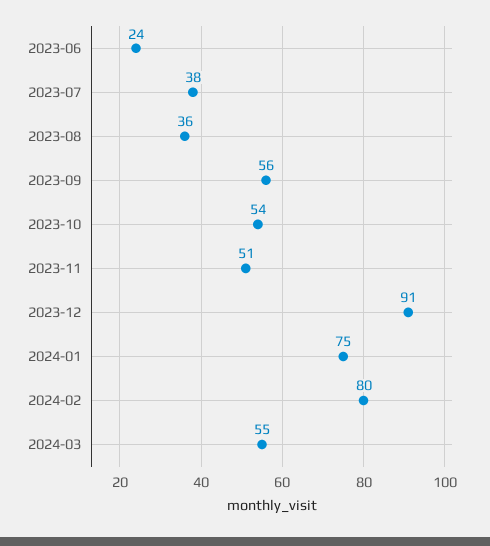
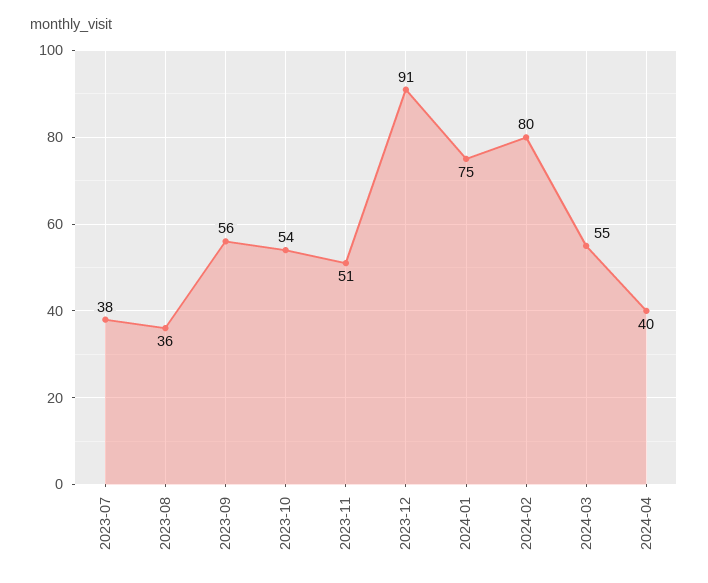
2023-06: 24 -> none
2024-04: none -> 40

